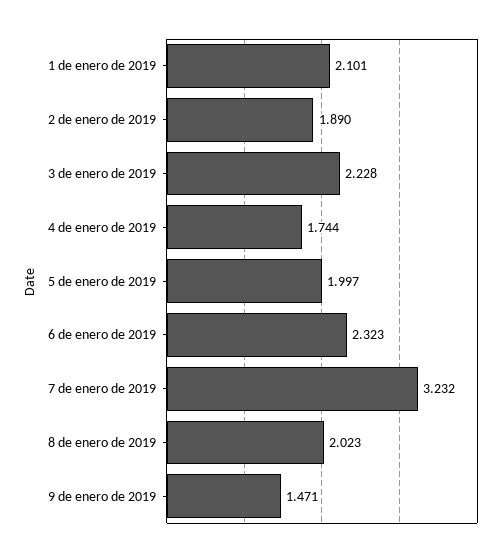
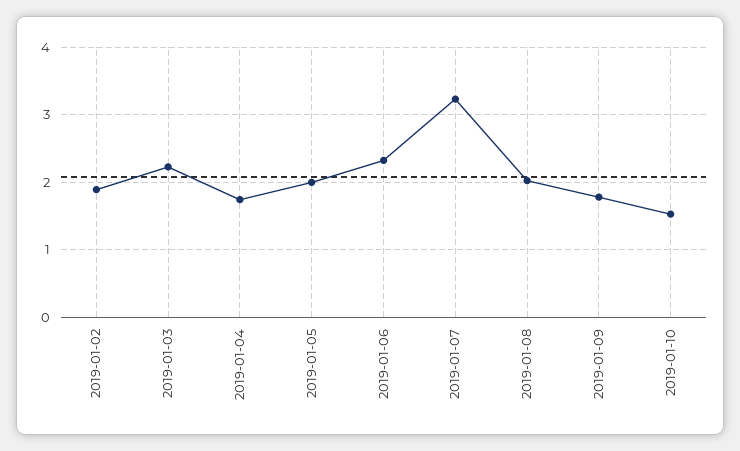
1 de enero de 2019: 2.101 -> none
9 de enero de 2019: 1.471 -> 1.8
2019-01-10: none -> 1.5

